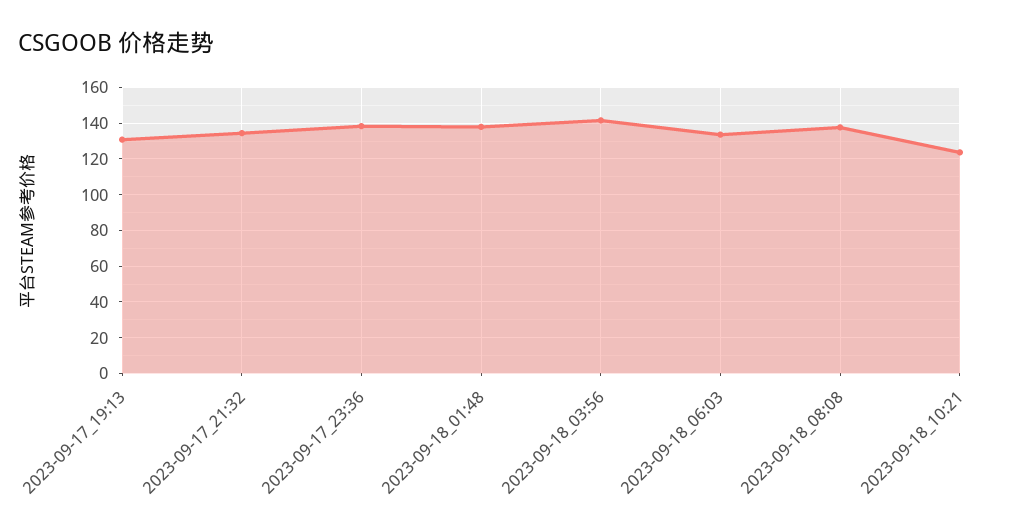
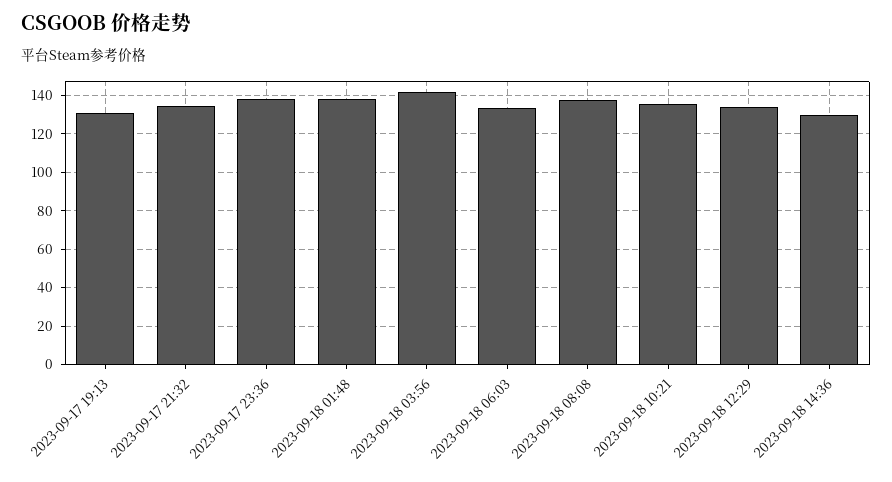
2023-09-18_10:21: 125 -> 135
2023-09-18 12:29: none -> 135
2023-09-18 14:36: none -> 130

